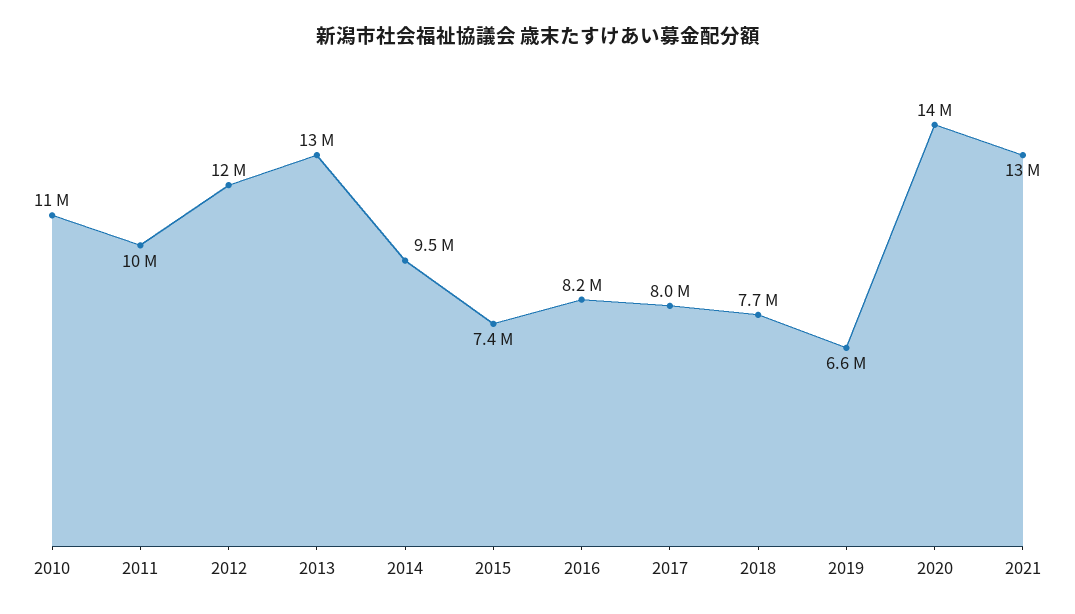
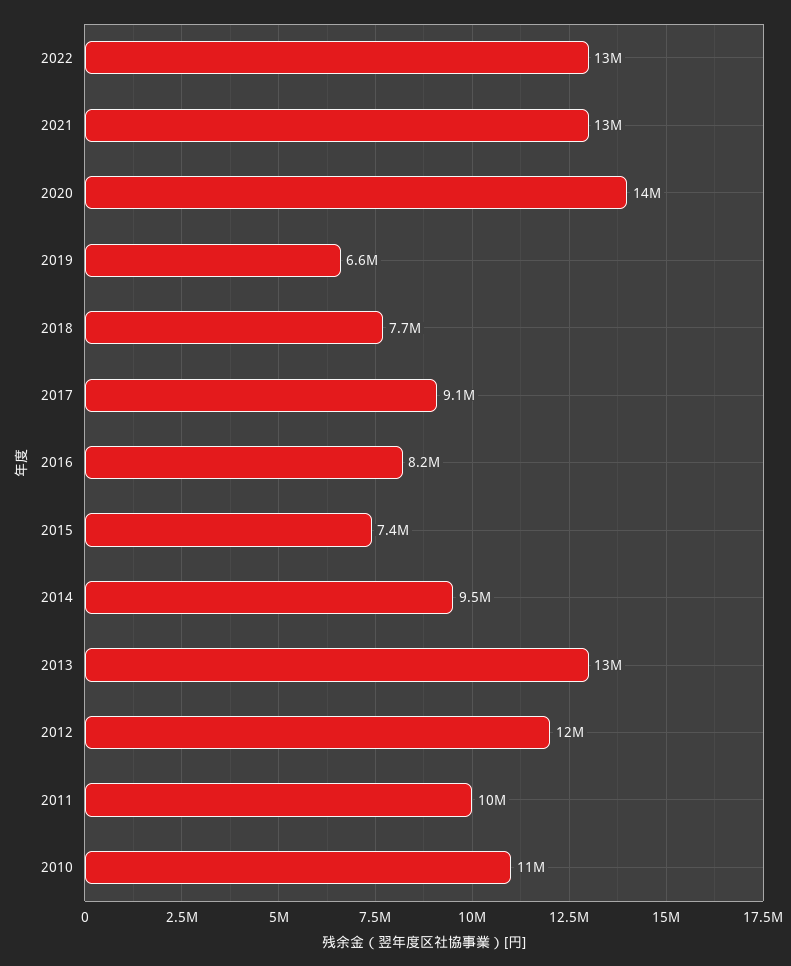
2017: 8000000 -> 9100000
2022: none -> 13000000

